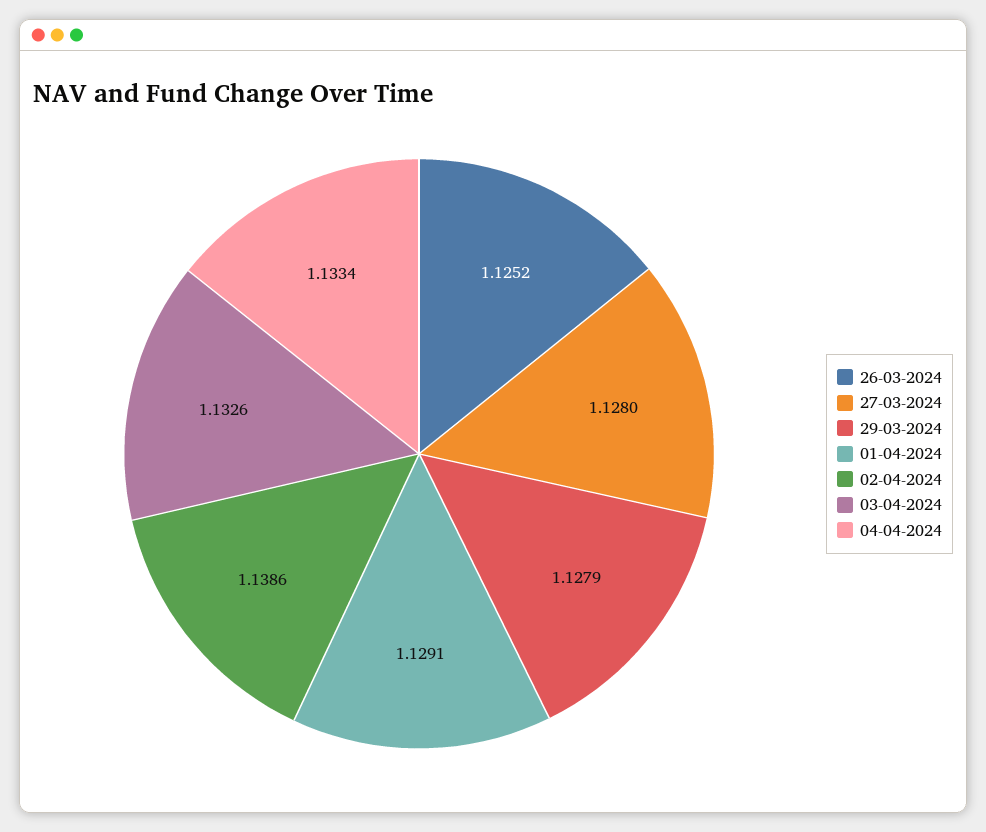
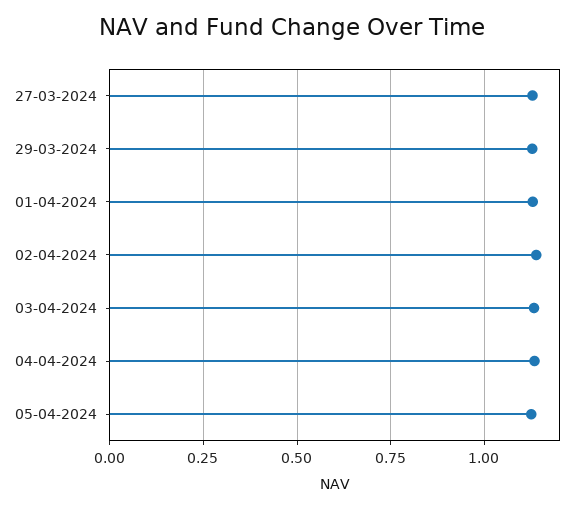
26-03-2024: 1.1252 -> none
05-04-2024: none -> 1.125

